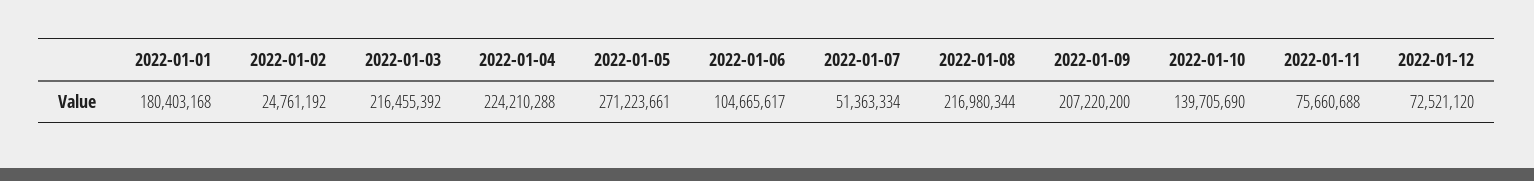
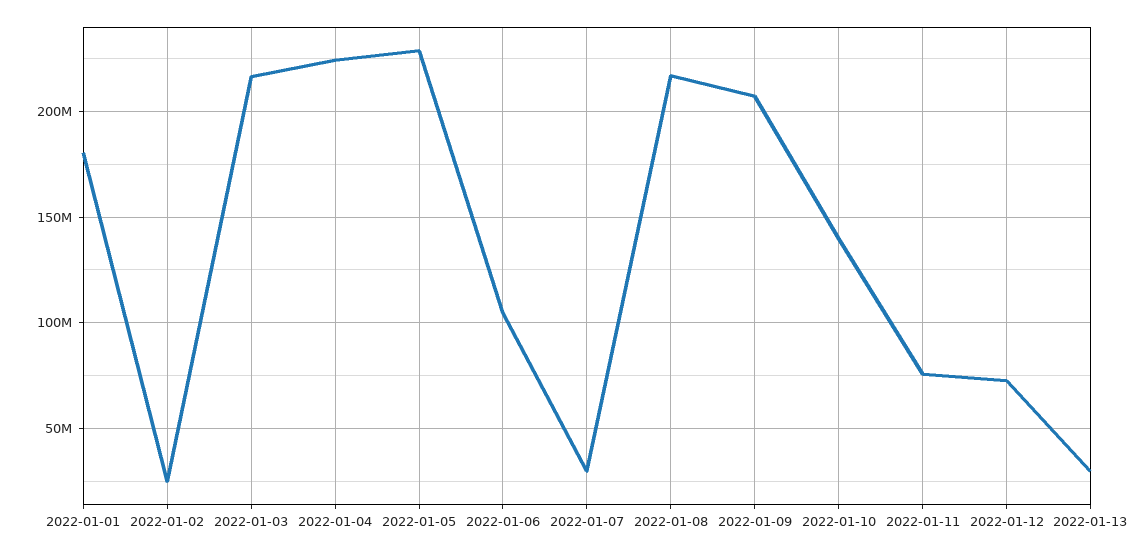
2022-01-05: 271223661 -> 230000000
2022-01-07: 51363334 -> 30000000
2022-01-13: none -> 30000000

